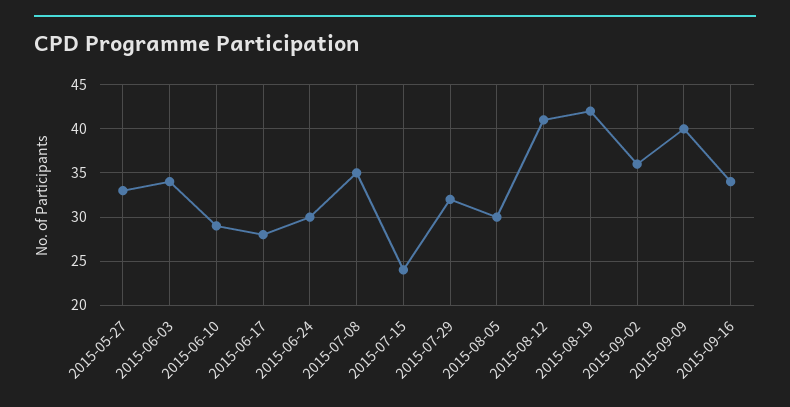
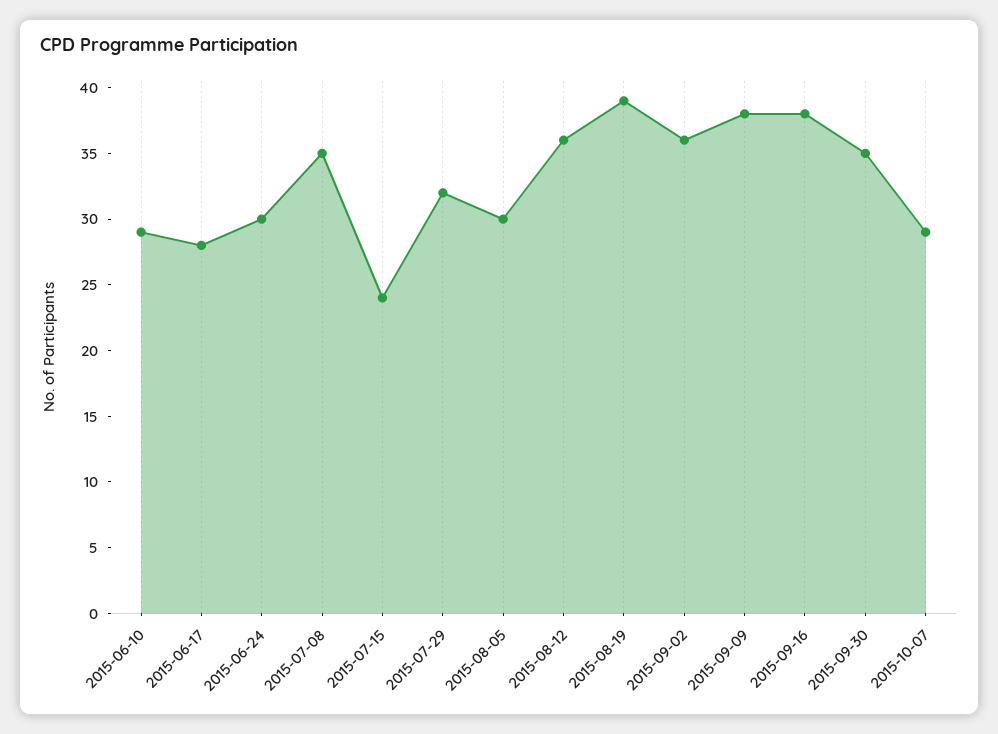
2015-05-27: 33 -> none
2015-06-03: 34 -> none
2015-08-12: 41 -> 36
2015-08-19: 42 -> 39
2015-09-09: 40 -> 38
2015-09-16: 34 -> 38
2015-09-30: none -> 35
2015-10-07: none -> 29

